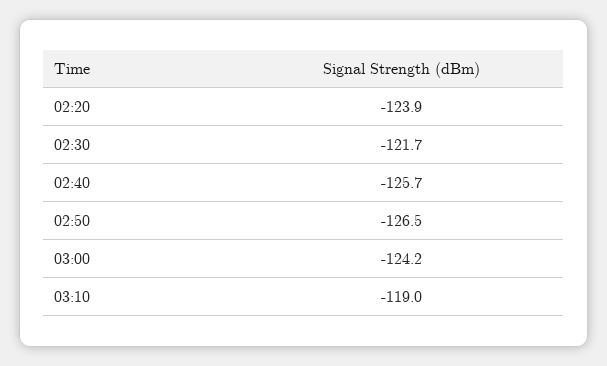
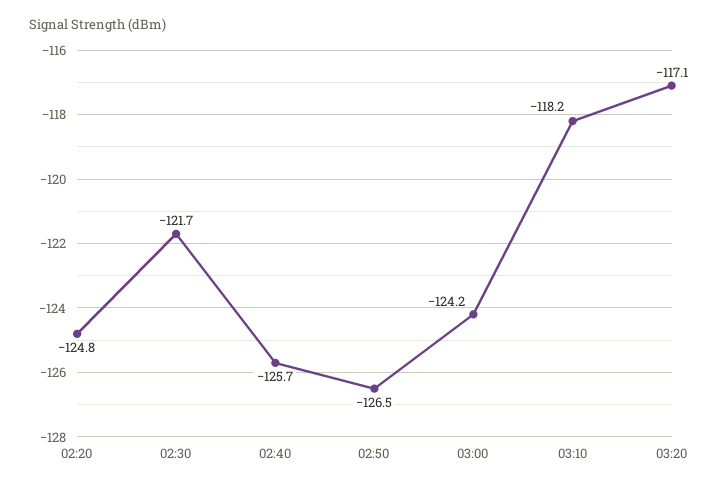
02:20: -123.9 -> -124.8
03:10: -119 -> -118.2
03:20: none -> -117.1

